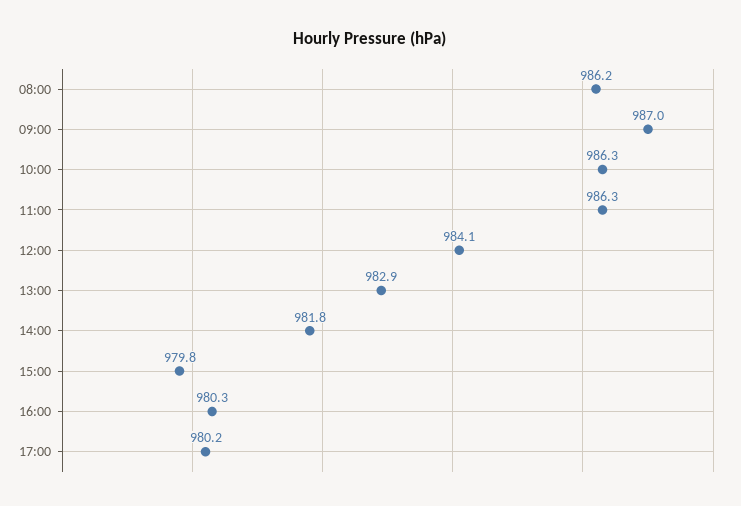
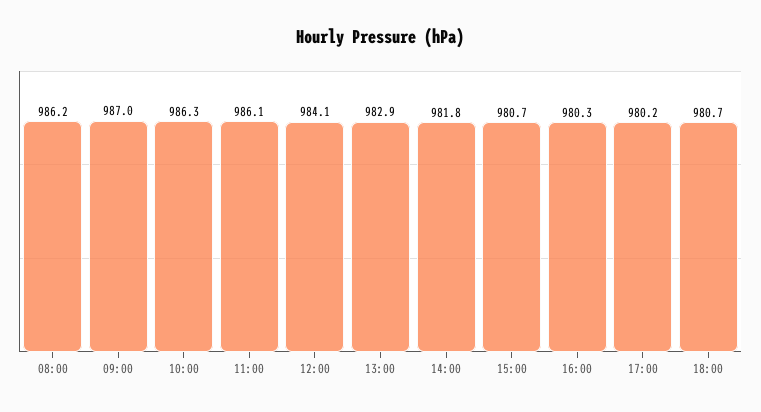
11:00: 986.3 -> 986.1
15:00: 979.8 -> 980.7
18:00: none -> 980.7

